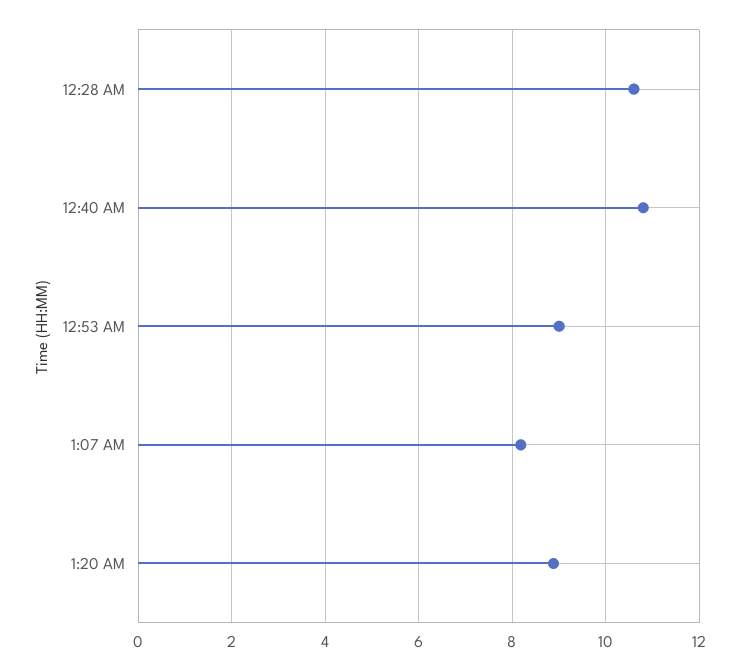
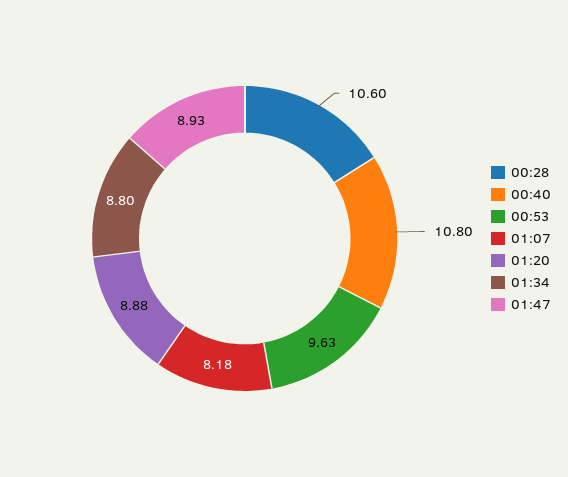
12:53 AM: 9 -> 9.63
01:34: none -> 8.8
01:47: none -> 8.93

